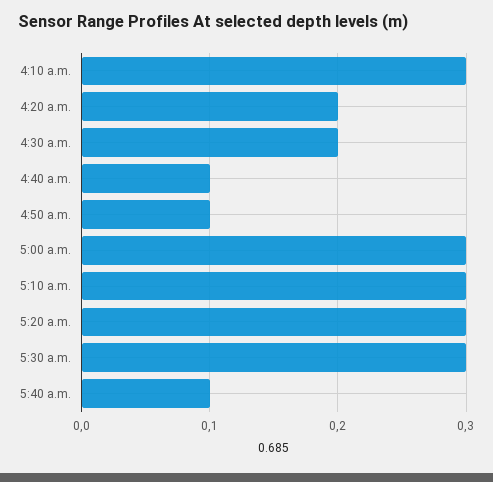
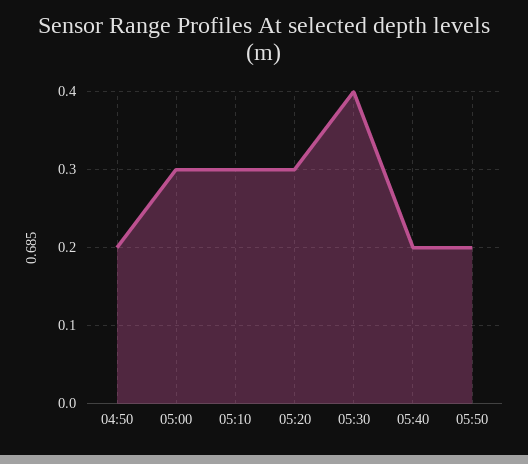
4:10 a.m.: 0.3 -> none
4:20 a.m.: 0.2 -> none
4:30 a.m.: 0.2 -> none
4:40 a.m.: 0.1 -> none
4:50 a.m.: 0.1 -> 0.2
5:30 a.m.: 0.3 -> 0.4
5:40 a.m.: 0.1 -> 0.2
05:50: none -> 0.2

